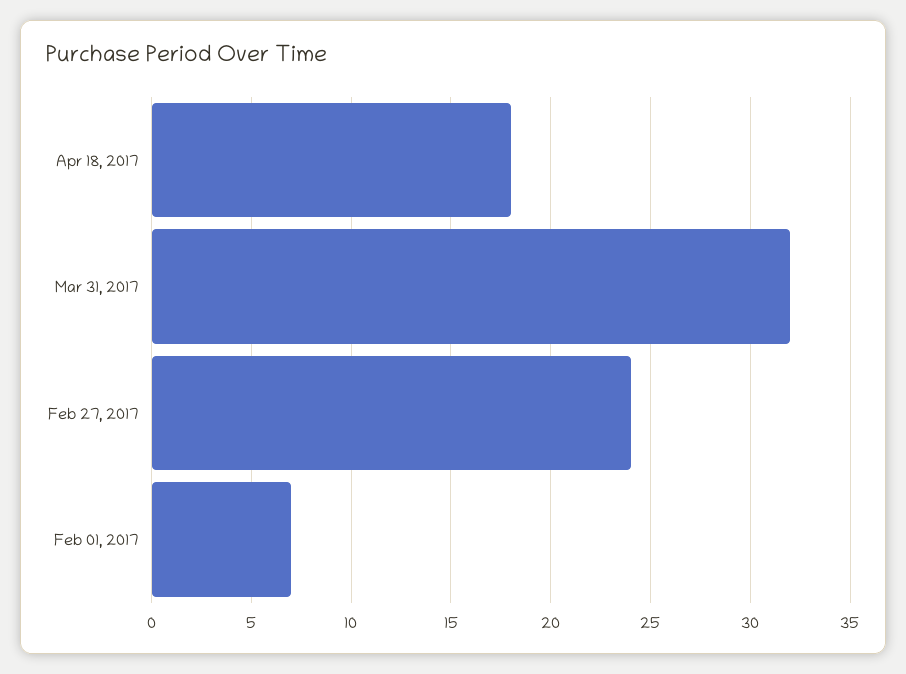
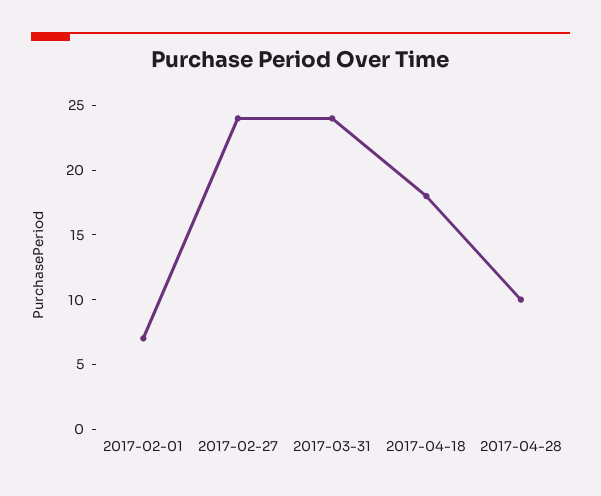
Mar 31, 2017: 32 -> 24
2017-04-28: none -> 10

